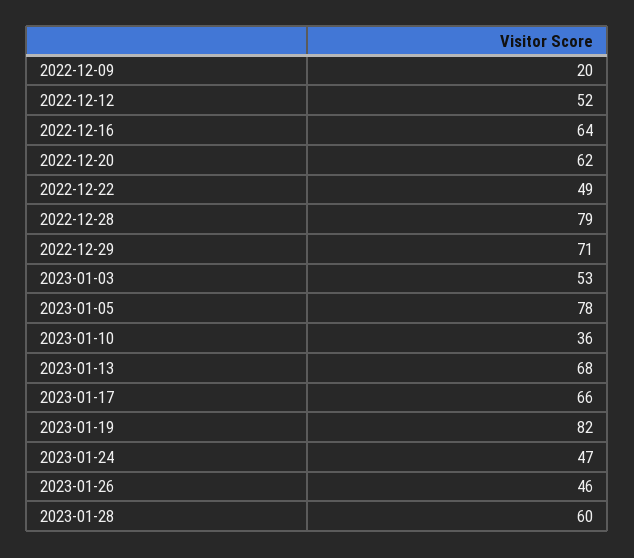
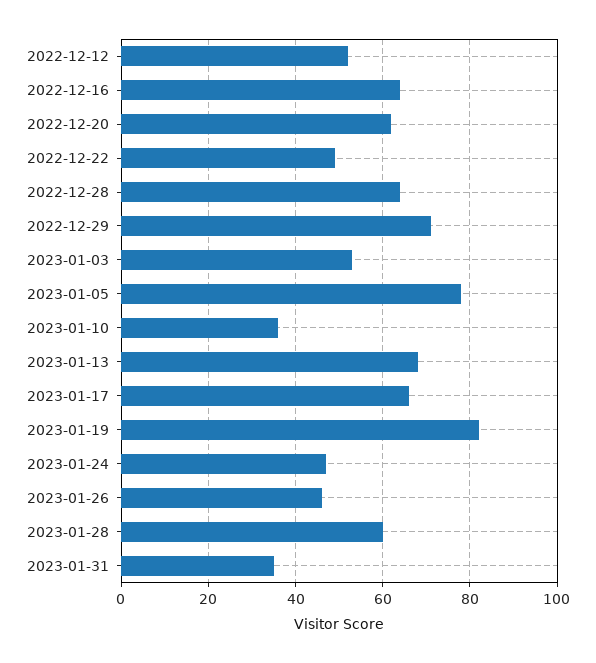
2022-12-09: 20 -> none
2022-12-28: 79 -> 65
2023-01-31: none -> 35

